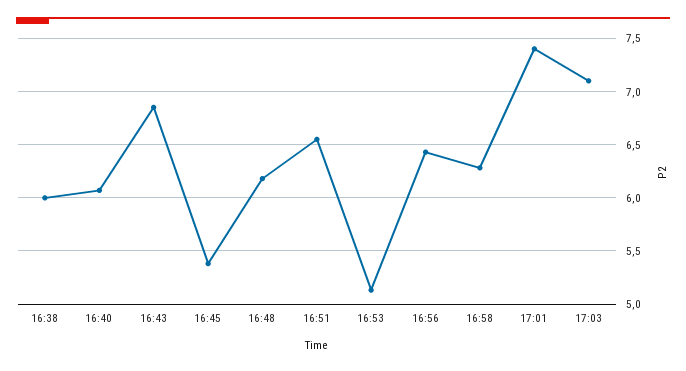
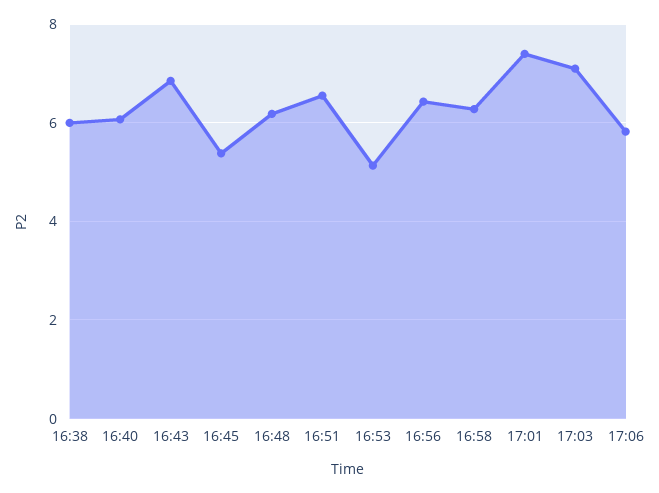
17:06: none -> 5.8

